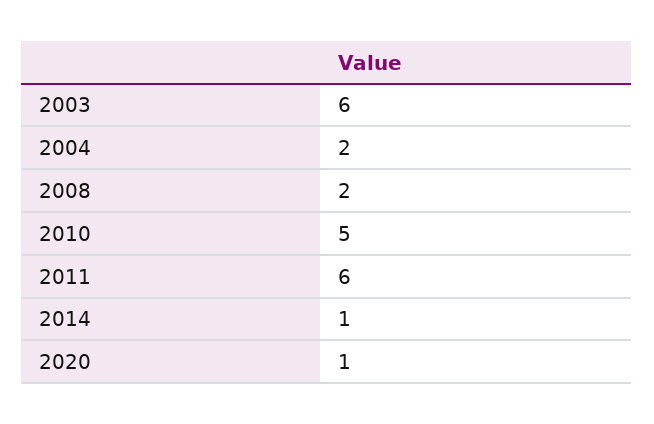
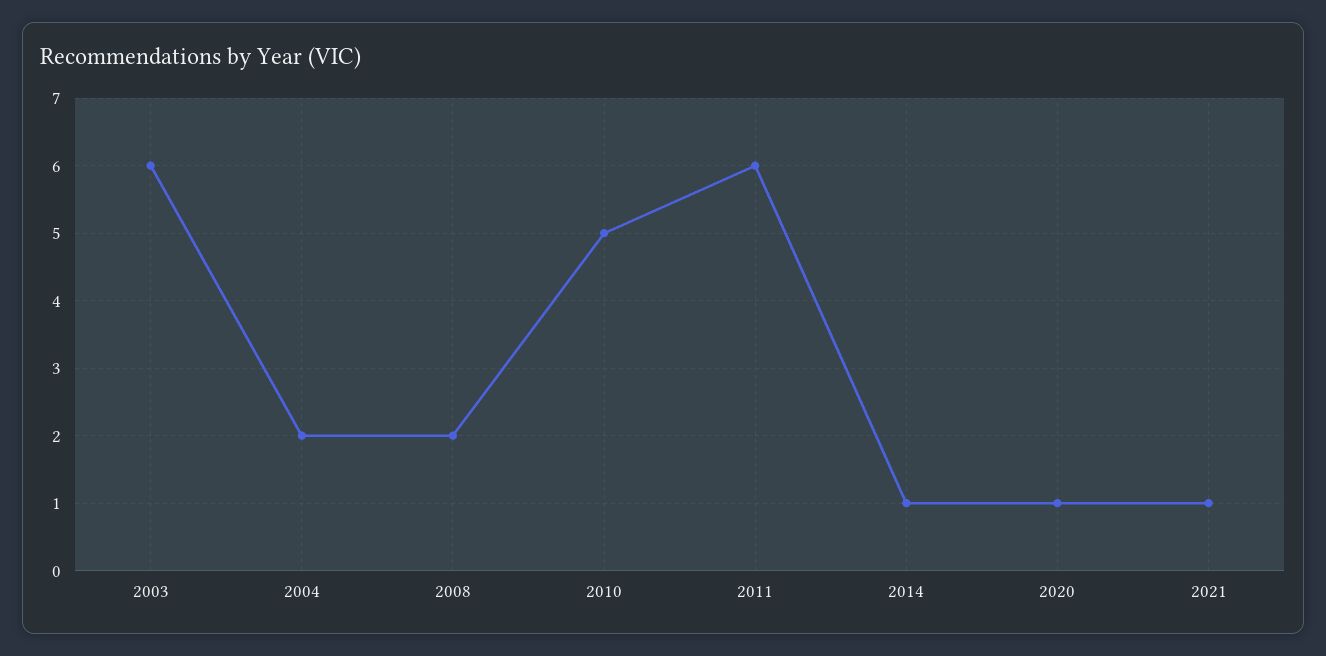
2021: none -> 1

